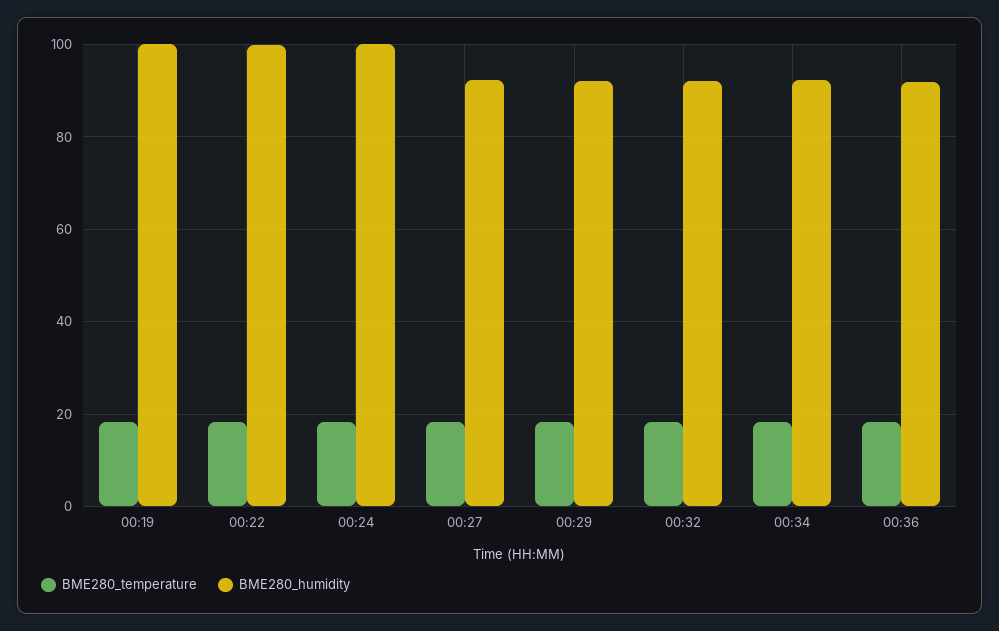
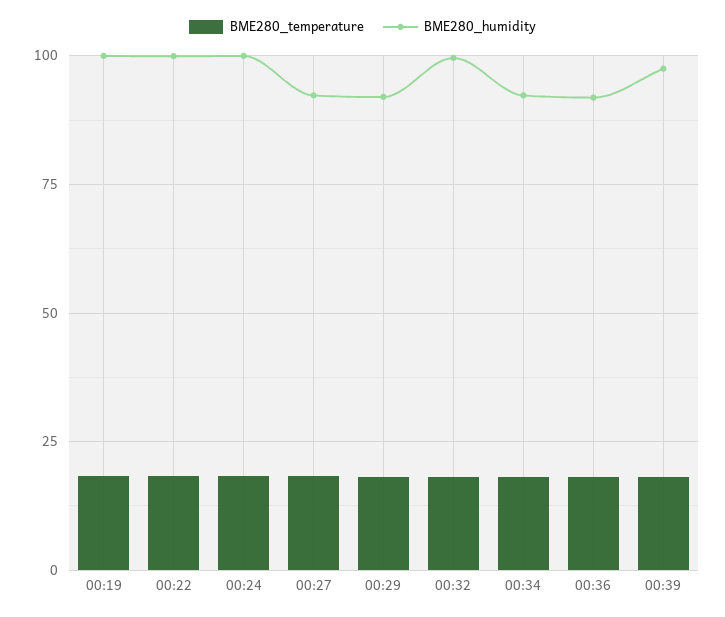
BME280_humidity, 00:32: 92 -> 100
BME280_temperature, 00:39: none -> 17.5
BME280_humidity, 00:39: none -> 97.5

